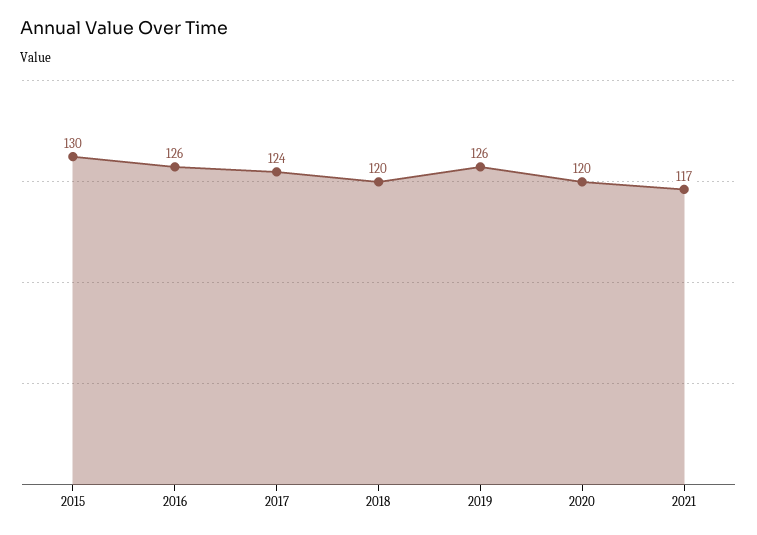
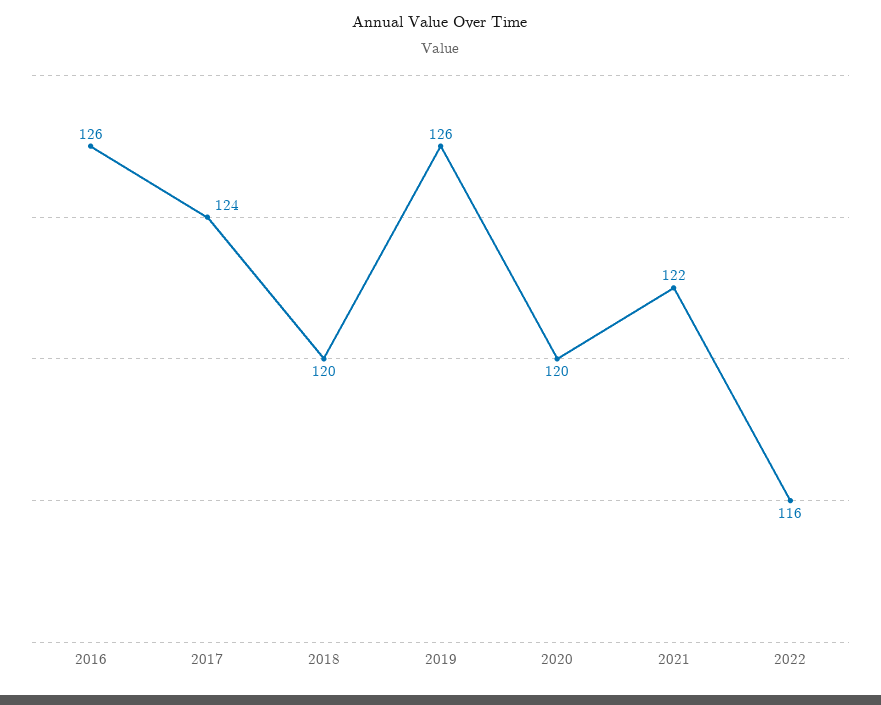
2015: 130 -> none
2021: 117 -> 122
2022: none -> 116

